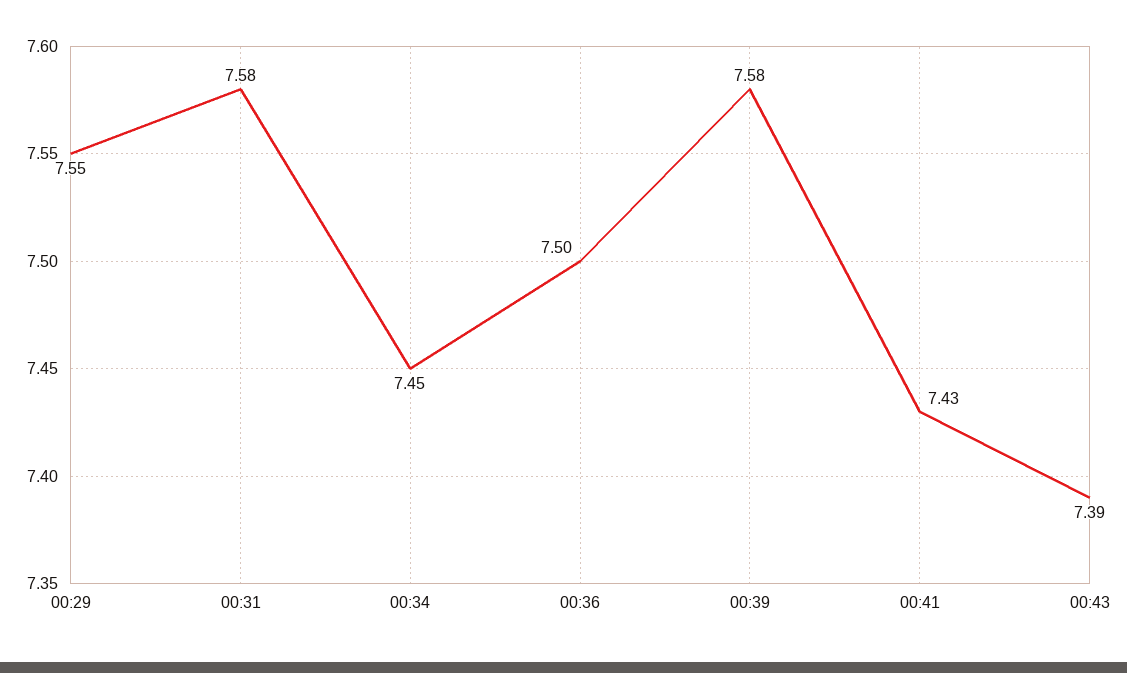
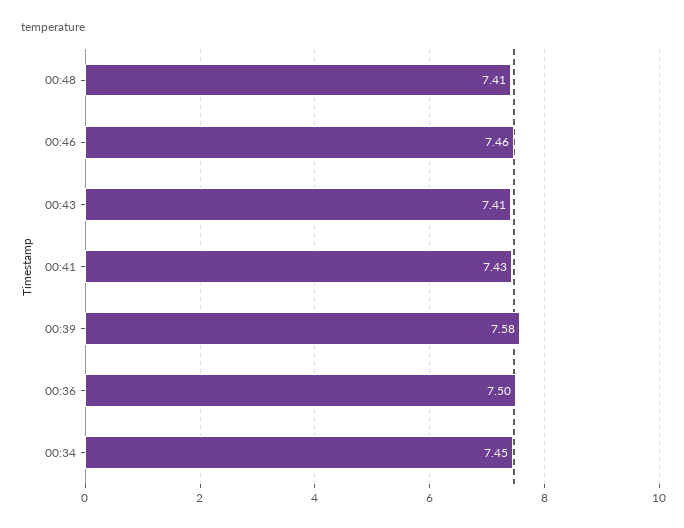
00:29: 7.55 -> none
00:31: 7.58 -> none
00:43: 7.39 -> 7.41
00:48: none -> 7.41
00:46: none -> 7.46

